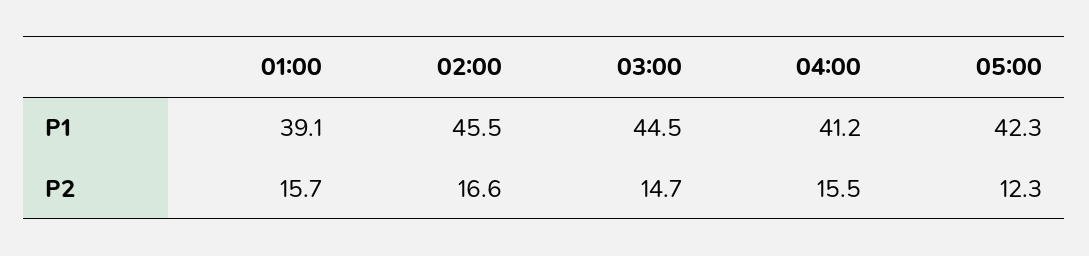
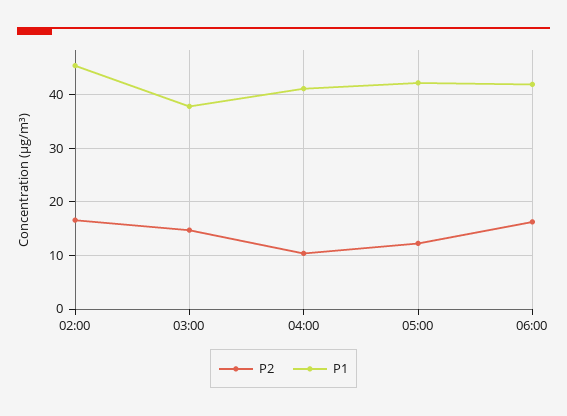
P1, 01:00: 39.1 -> none
P1, 03:00: 44.5 -> 38
P2, 01:00: 15.7 -> none
P2, 04:00: 15.5 -> 10
P2, 06:00: none -> 16
P1, 06:00: none -> 42

